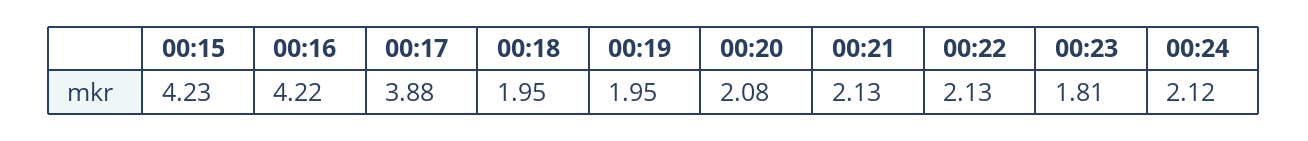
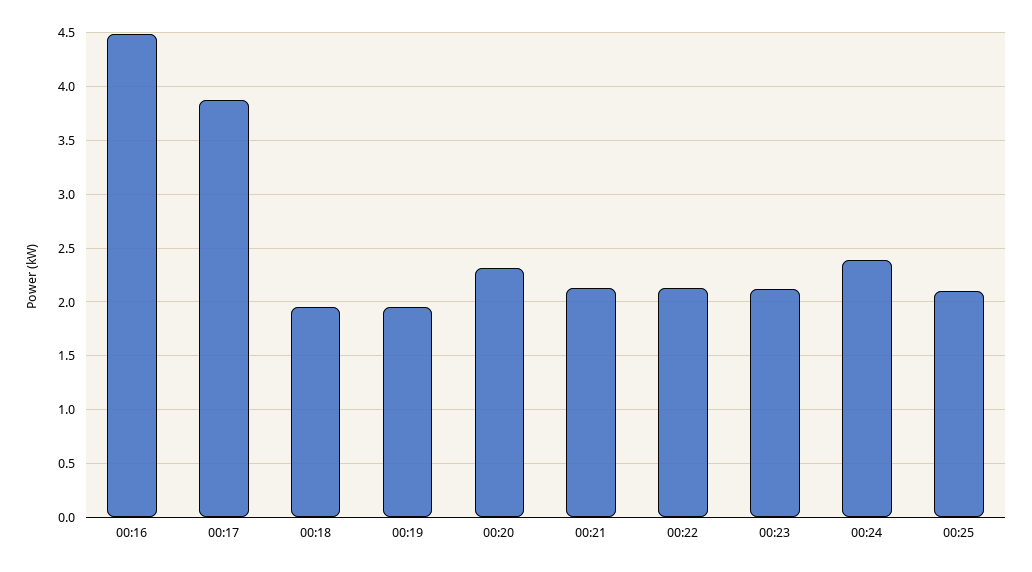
00:15: 4.23 -> none
00:16: 4.22 -> 4.5
00:20: 2.08 -> 2.3
00:23: 1.81 -> 2.1
00:24: 2.12 -> 2.4
00:25: none -> 2.1

